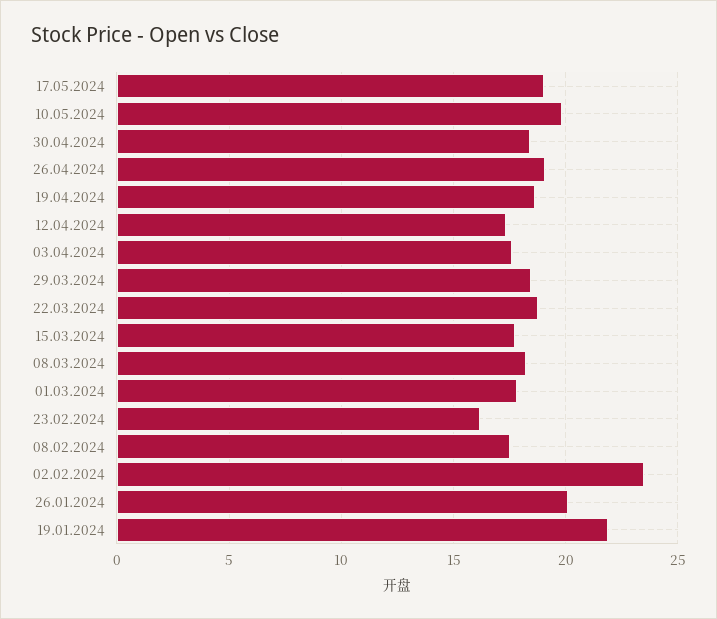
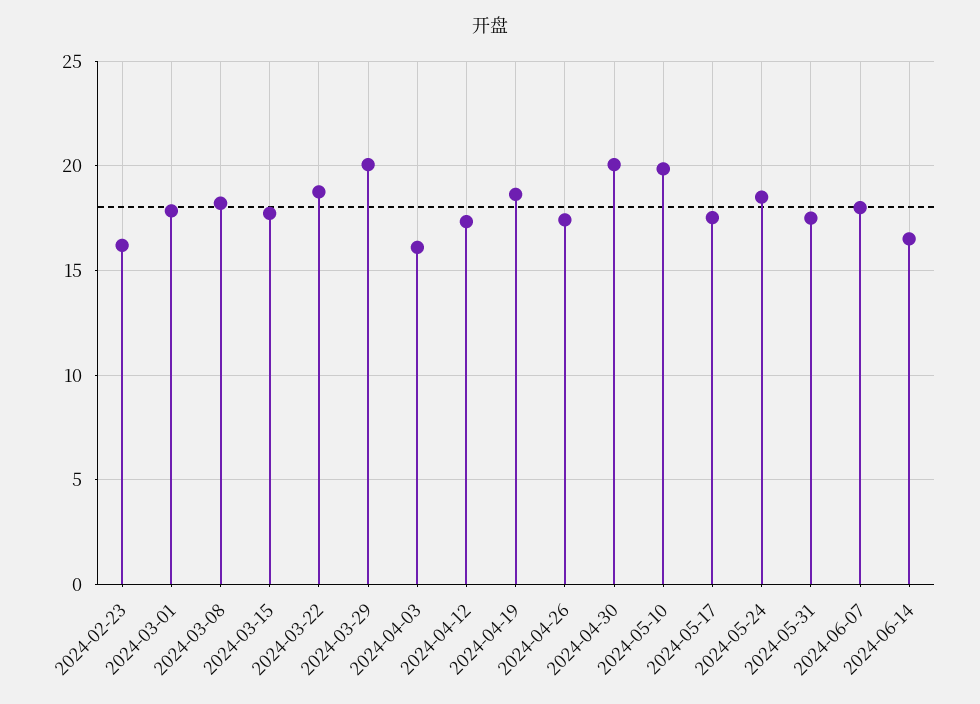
17.05.2024: 19 -> 17.5
30.04.2024: 18.5 -> 20
26.04.2024: 19 -> 17.5
03.04.2024: 17.5 -> 16
29.03.2024: 18.5 -> 20
08.02.2024: 17.5 -> none
02.02.2024: 23.5 -> none
26.01.2024: 20 -> none
19.01.2024: 22 -> none
2024-05-24: none -> 18.5
2024-05-31: none -> 17.5
2024-06-07: none -> 18
2024-06-14: none -> 16.5

